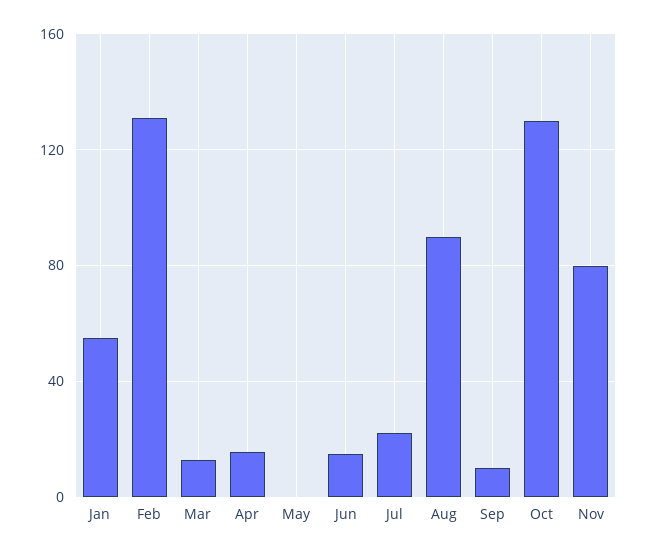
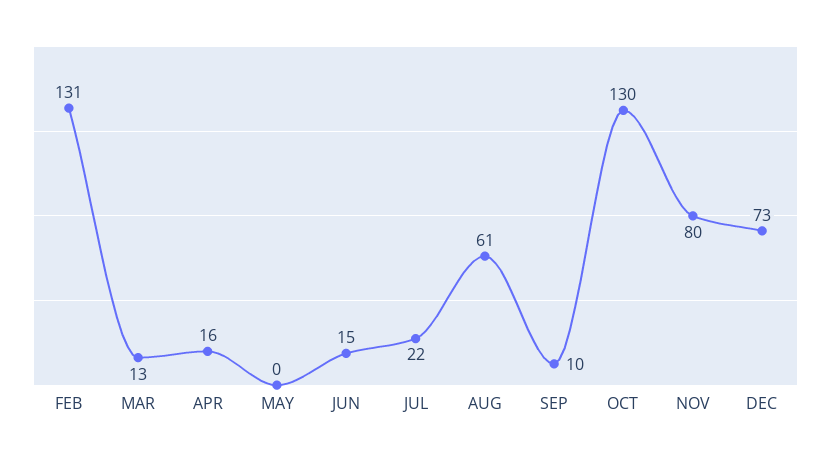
Jan: 55 -> none
Aug: 90 -> 61
DEC: none -> 73

